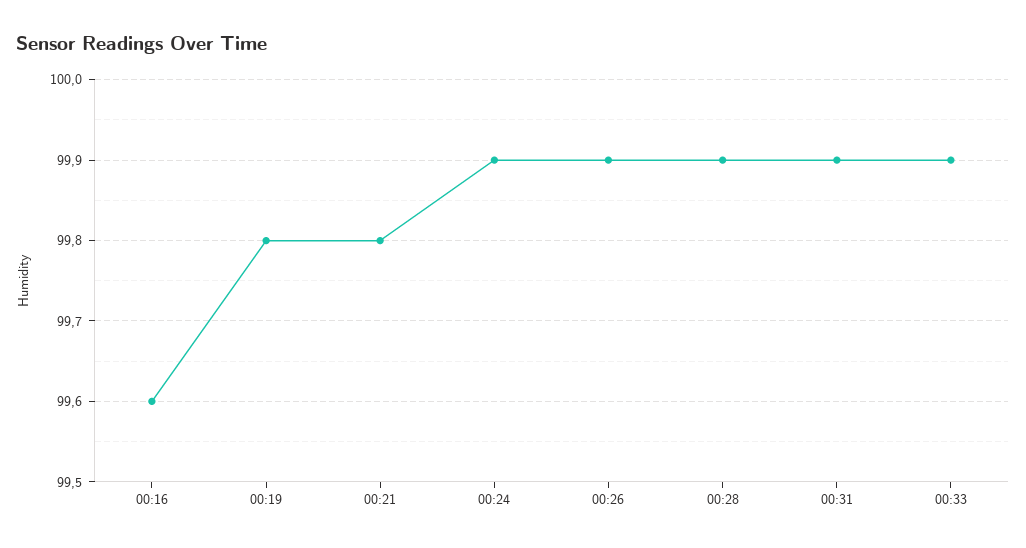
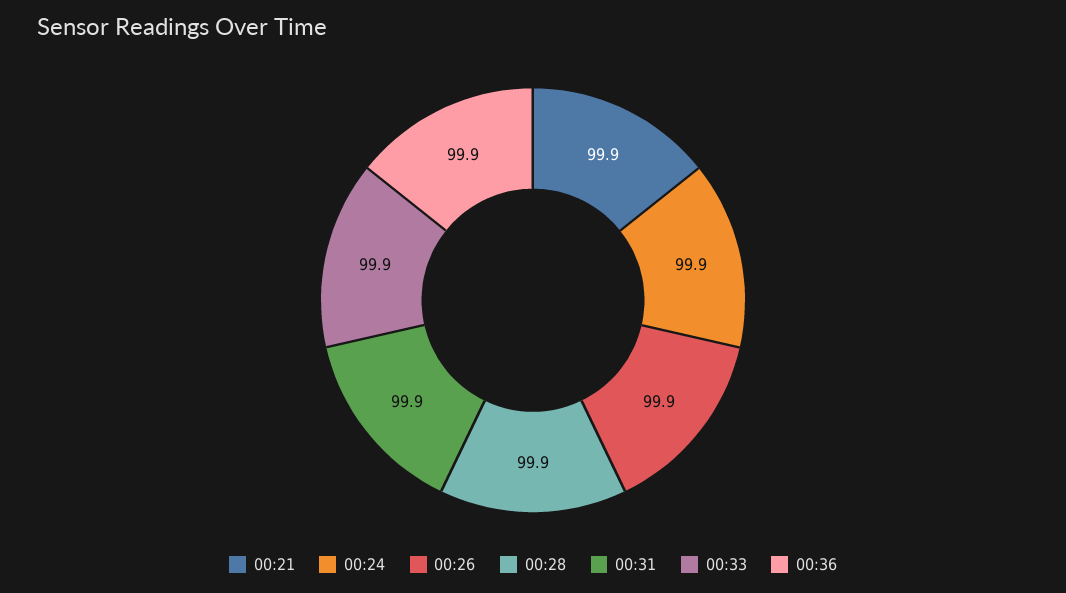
00:16: 99.6 -> none
00:19: 99.8 -> none
00:21: 99.8 -> 99.9
00:36: none -> 99.9

